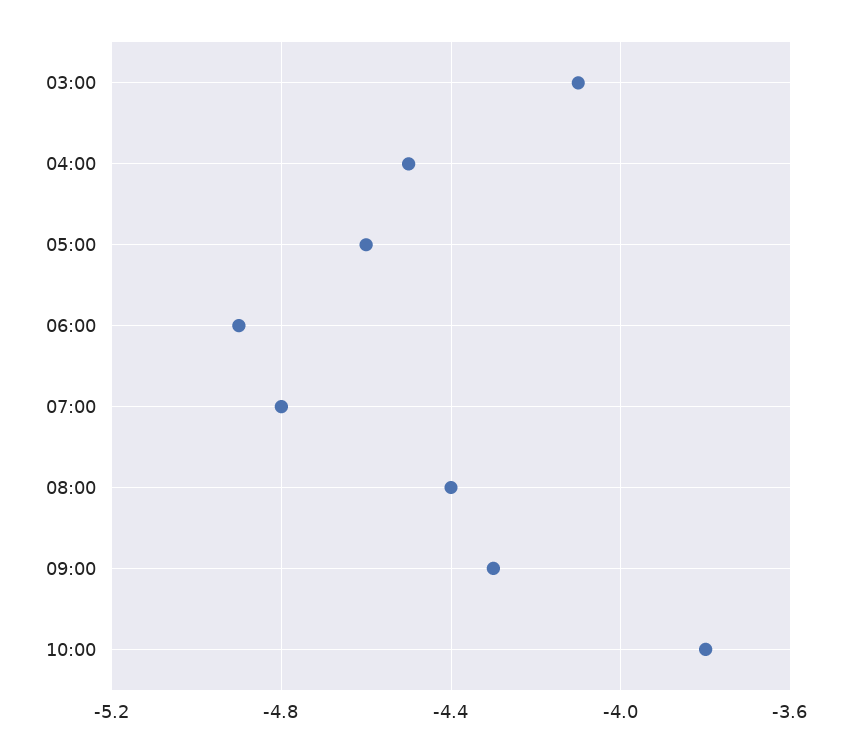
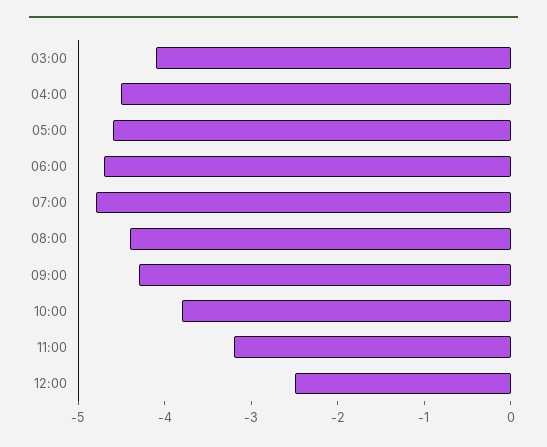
06:00: -4.9 -> -4.7
11:00: none -> -3.2
12:00: none -> -2.5

